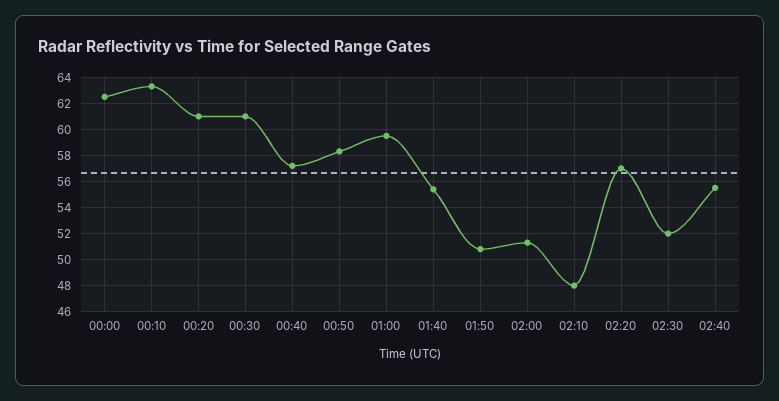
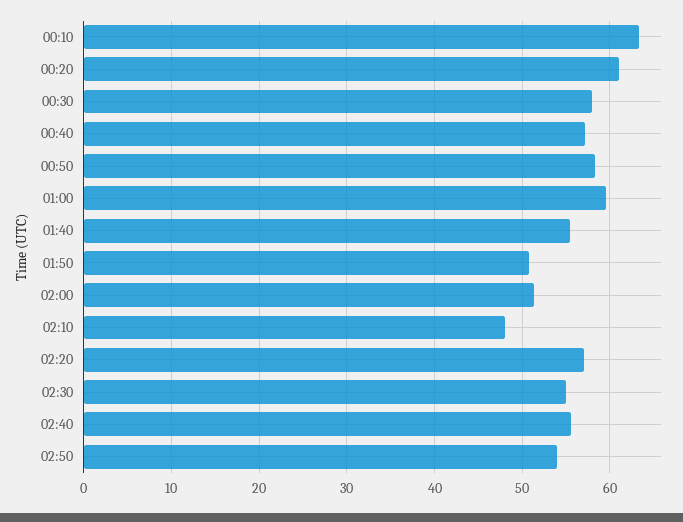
00:00: 62.5 -> none
00:30: 61 -> 58
02:30: 52 -> 55
02:50: none -> 54

